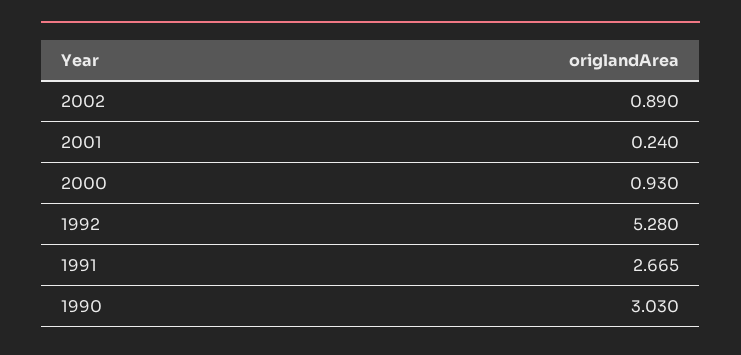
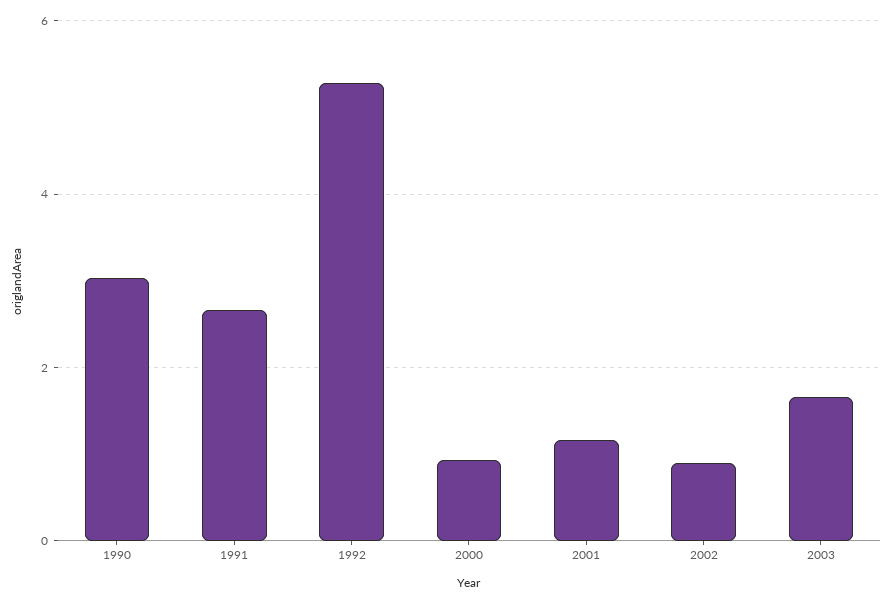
2001: 0.24 -> 1.2
2003: none -> 1.6

